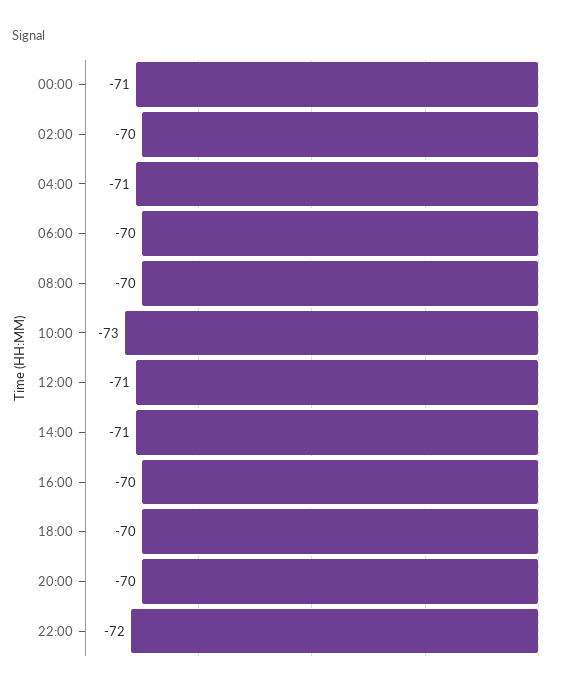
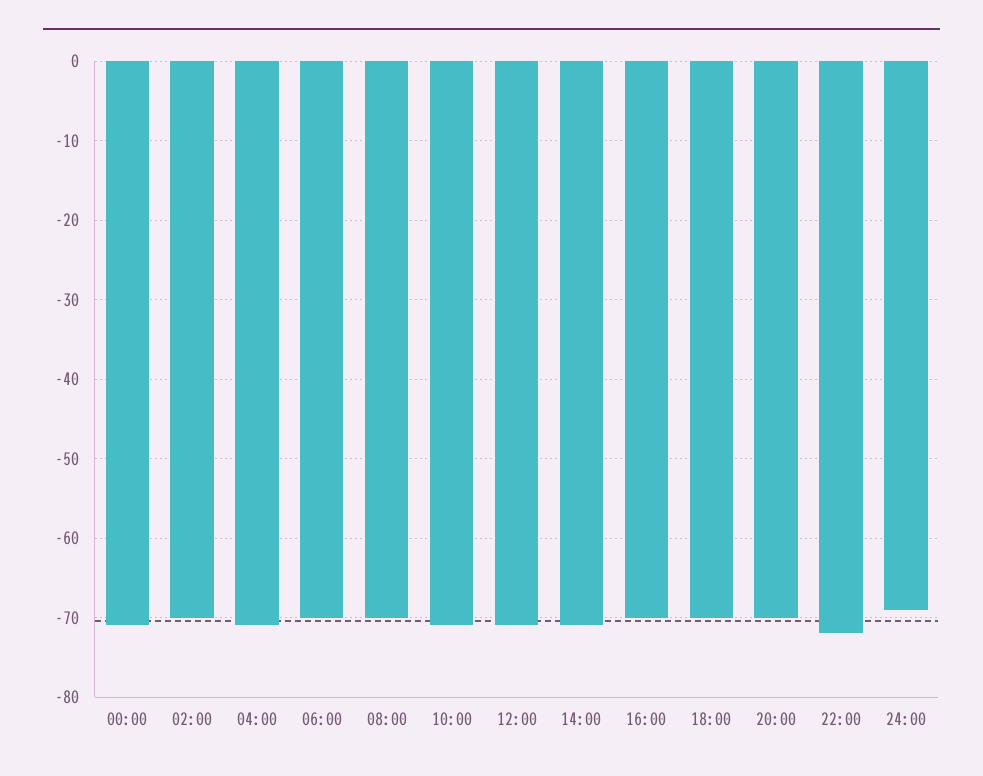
10:00: -73 -> -71
24:00: none -> -69

